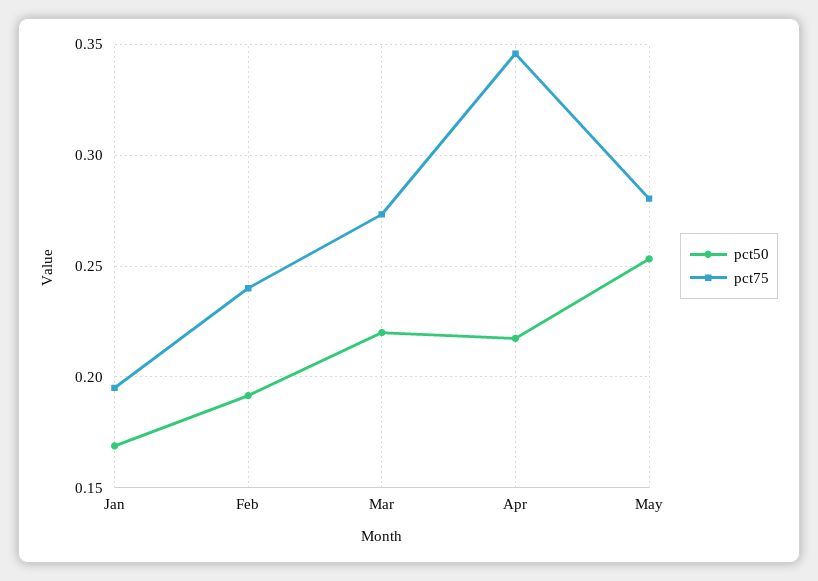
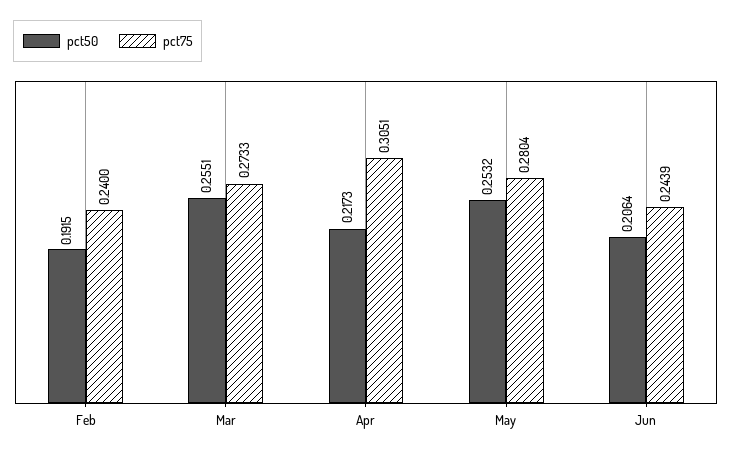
pct50, Jan: 0.17 -> none
pct75, Jan: 0.195 -> none
pct50, Mar: 0.22 -> 0.2551
pct75, Apr: 0.345 -> 0.3051
pct50, Jun: none -> 0.2064
pct75, Jun: none -> 0.2439

